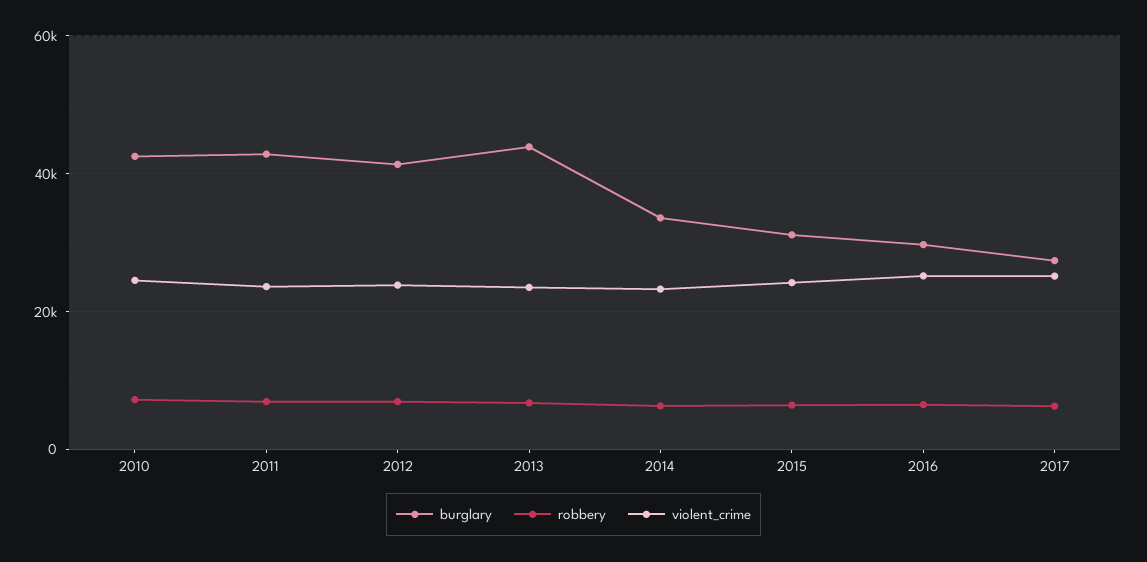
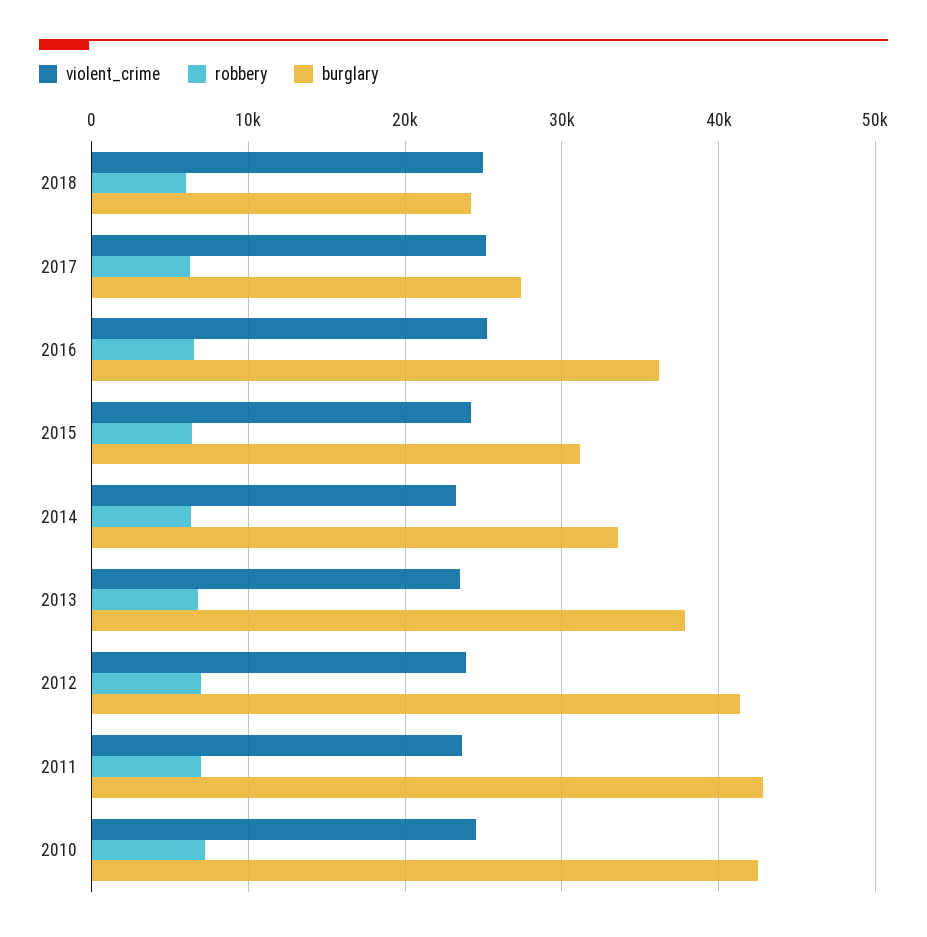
burglary, 2013: 44000 -> 38000
burglary, 2016: 30000 -> 36000
violent_crime, 2018: none -> 25000
robbery, 2018: none -> 6000
burglary, 2018: none -> 24000

